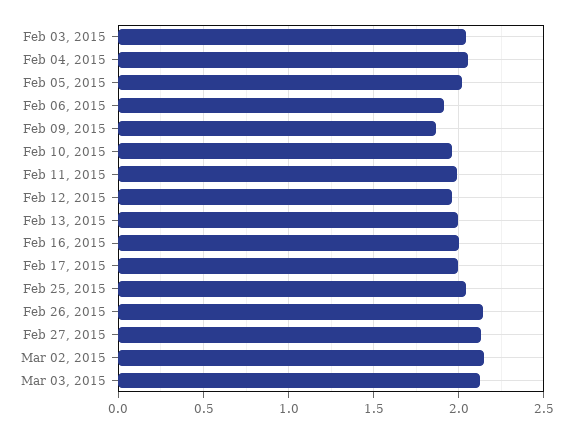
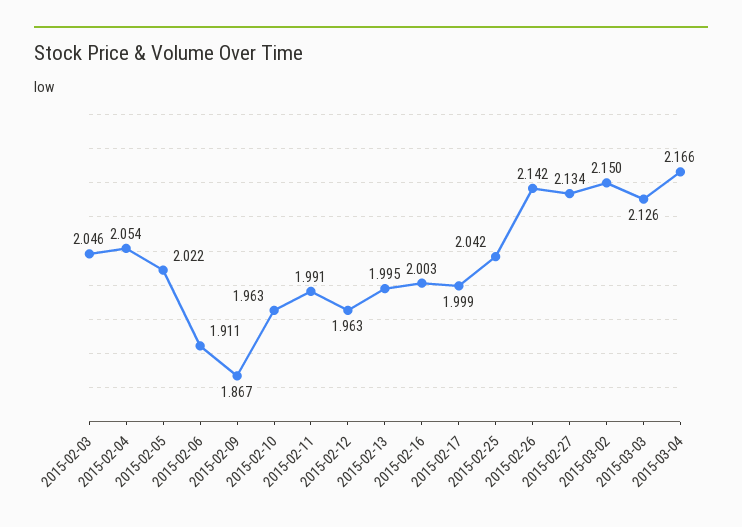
2015-03-04: none -> 2.166

